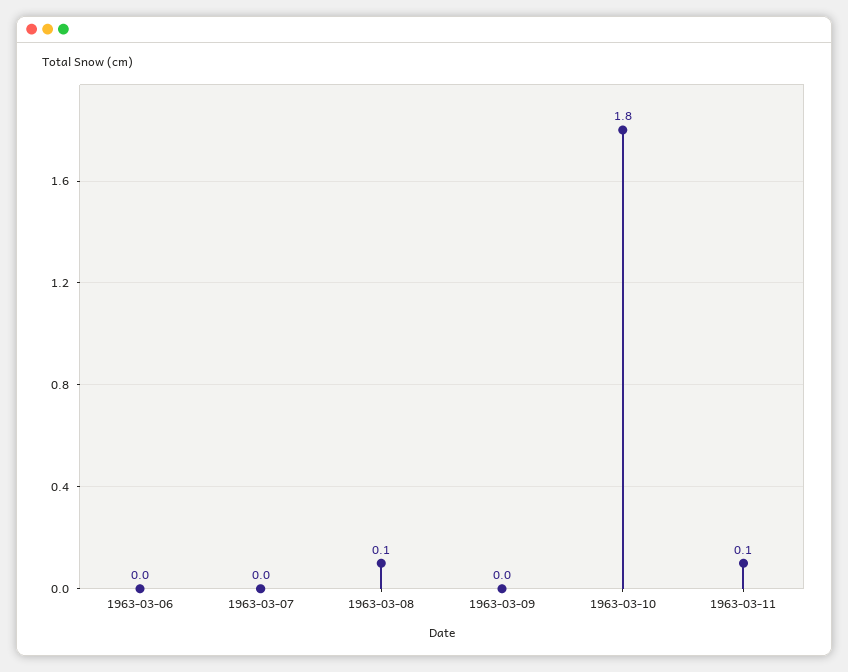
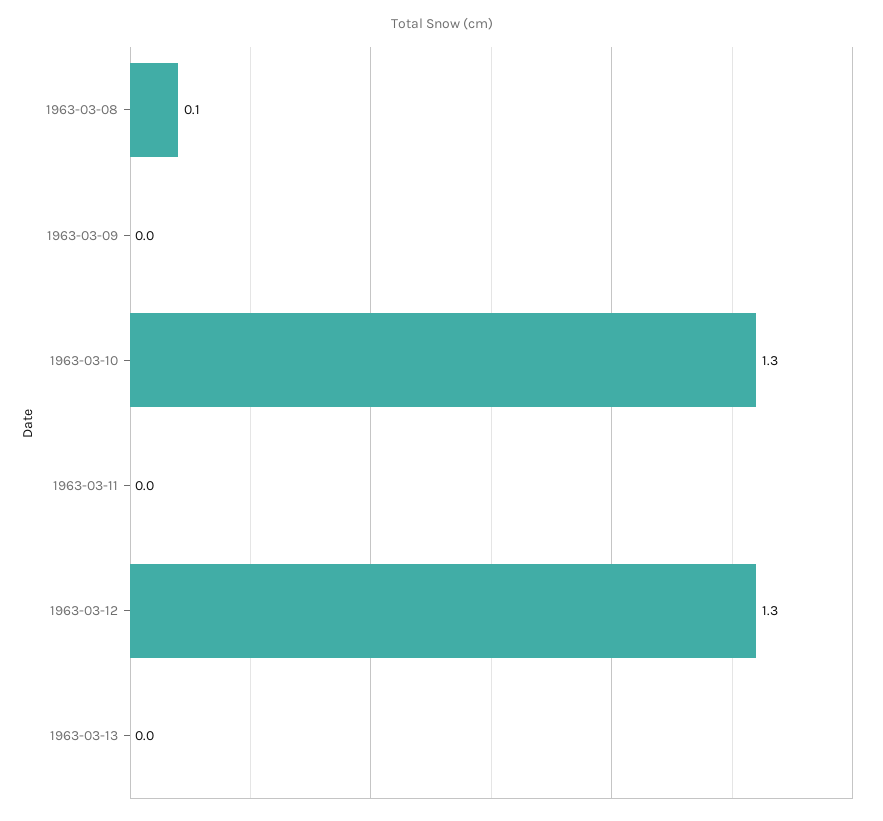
1963-03-06: 0 -> none
1963-03-07: 0 -> none
1963-03-10: 1.8 -> 1.3
1963-03-11: 0.1 -> 0
1963-03-12: none -> 1.3
1963-03-13: none -> 0

